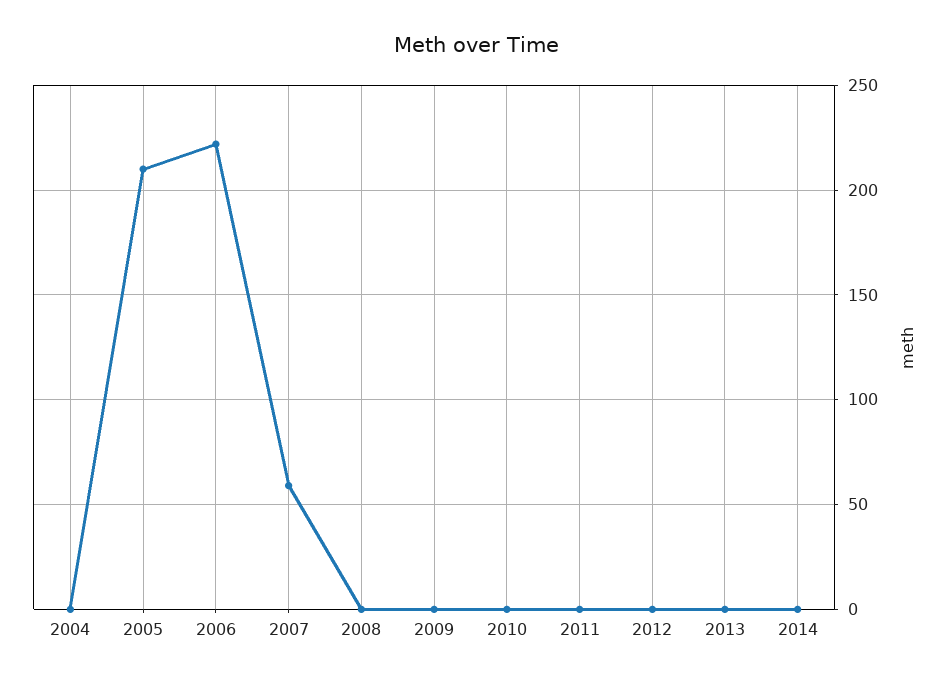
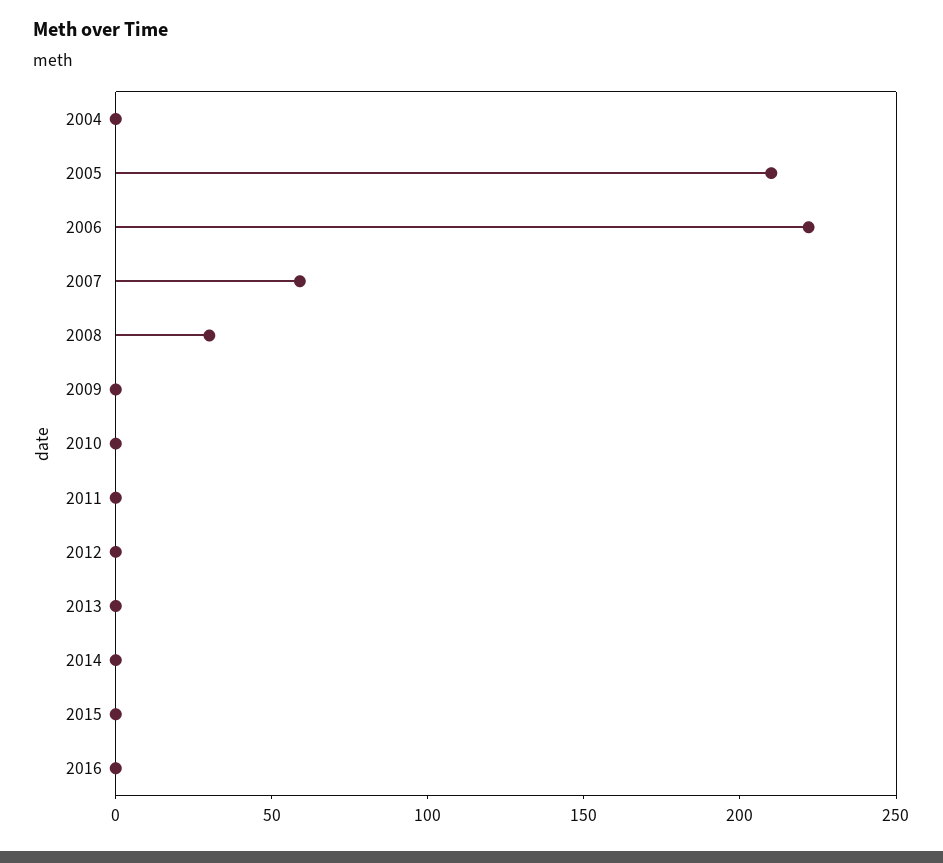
2008: 0 -> 30
2015: none -> 0
2016: none -> 0

